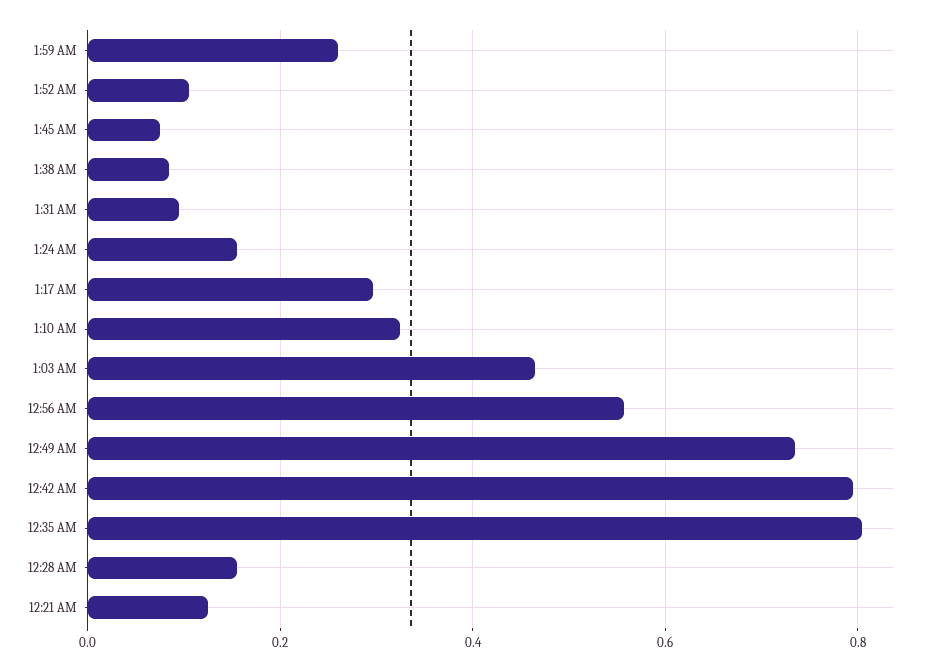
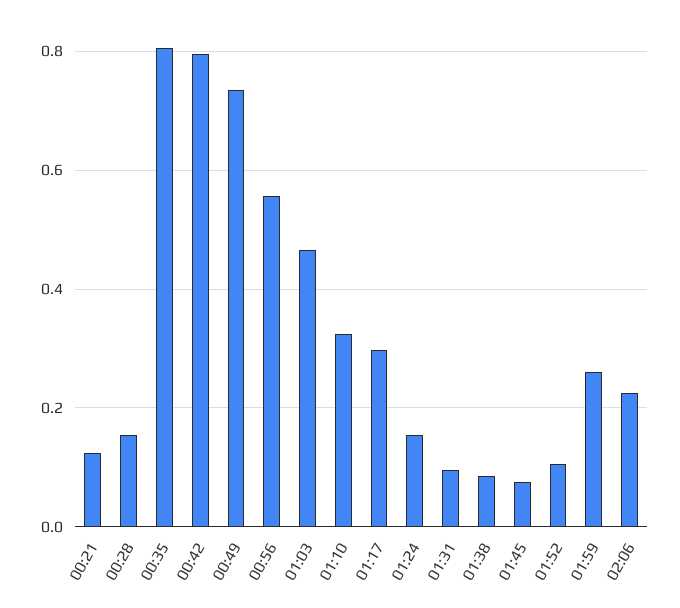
02:06: none -> 0.22

